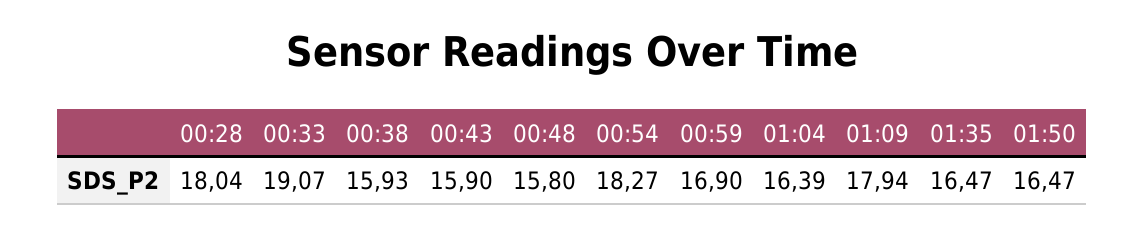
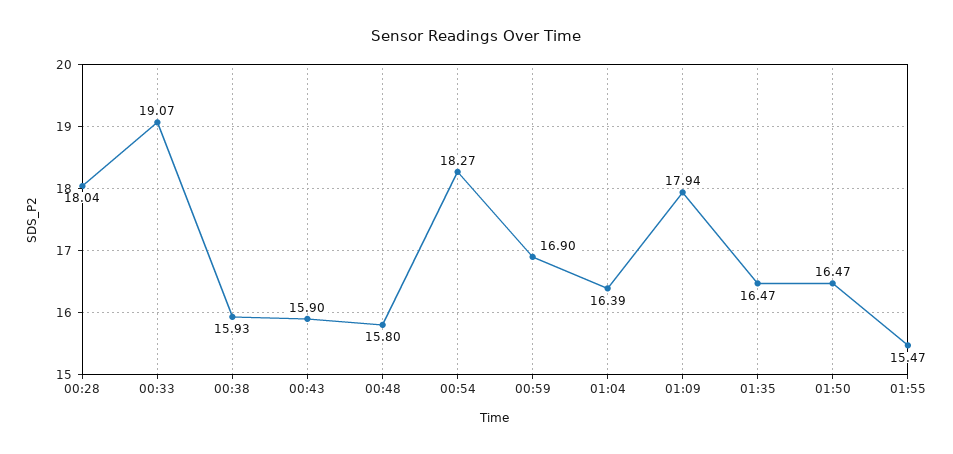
01:55: none -> 15.47

